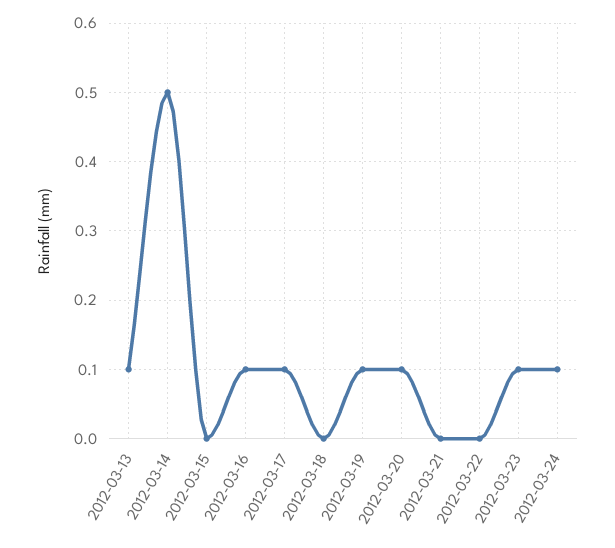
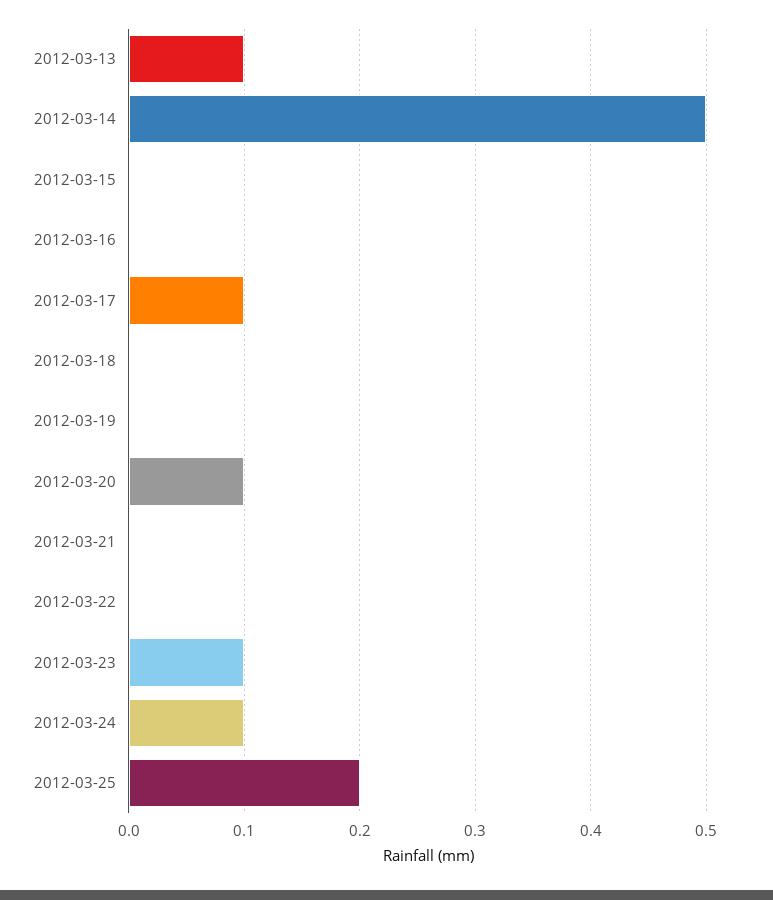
2012-03-16: 0.1 -> 0
2012-03-19: 0.1 -> 0
2012-03-25: none -> 0.2

